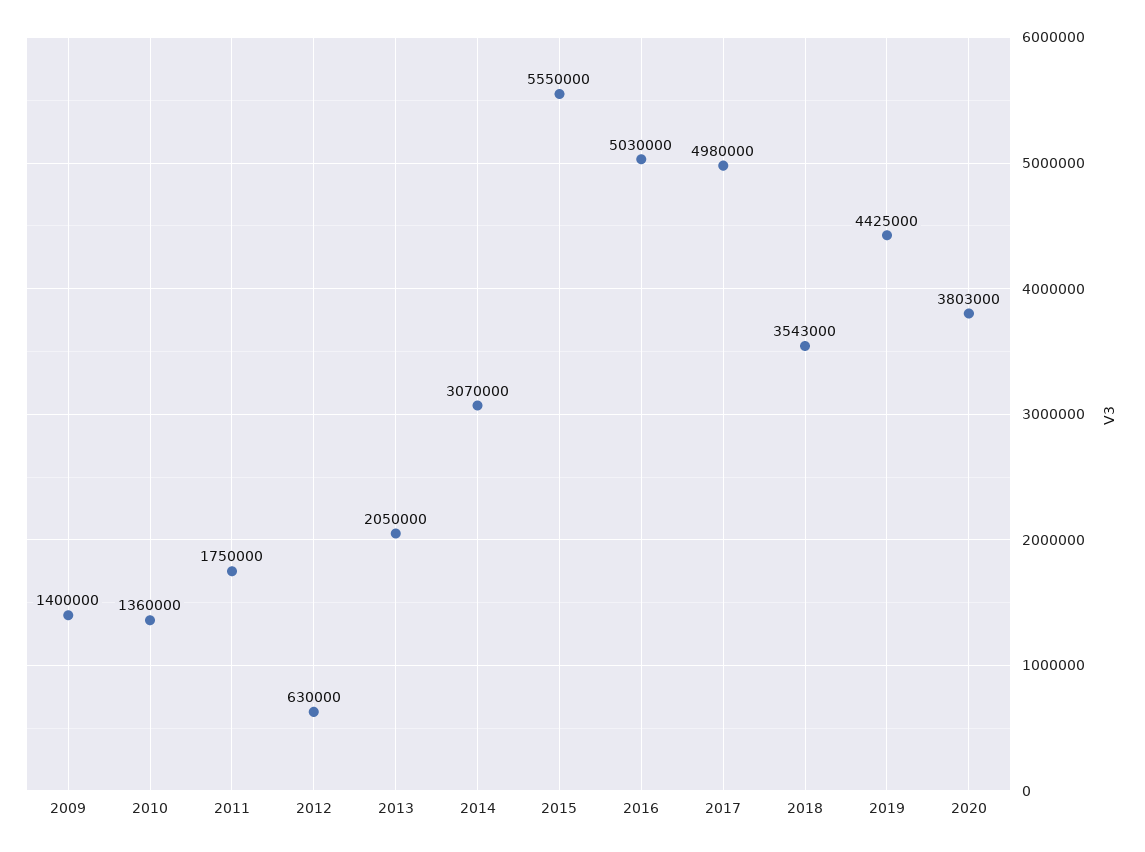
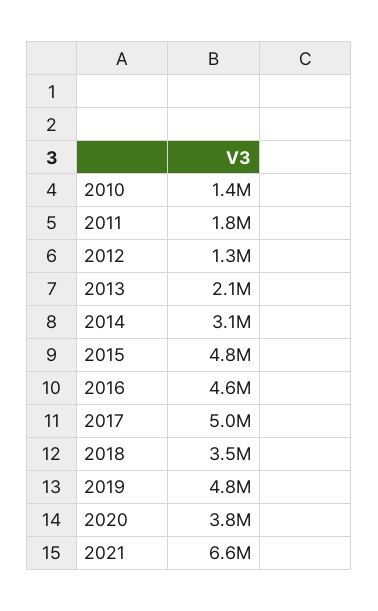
2009: 1400000 -> none
2012: 630000 -> 1300000
2015: 5550000 -> 4800000
2016: 5030000 -> 4600000
2019: 4425000 -> 4800000
2021: none -> 6600000

